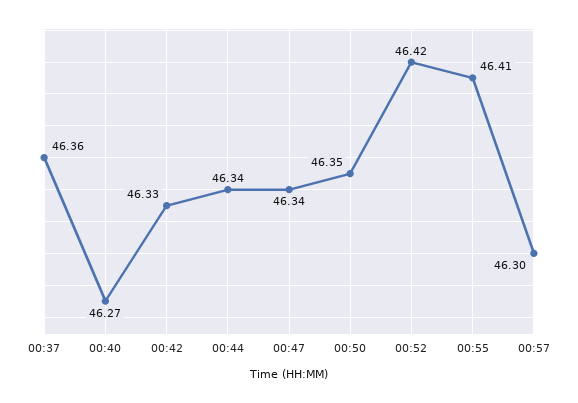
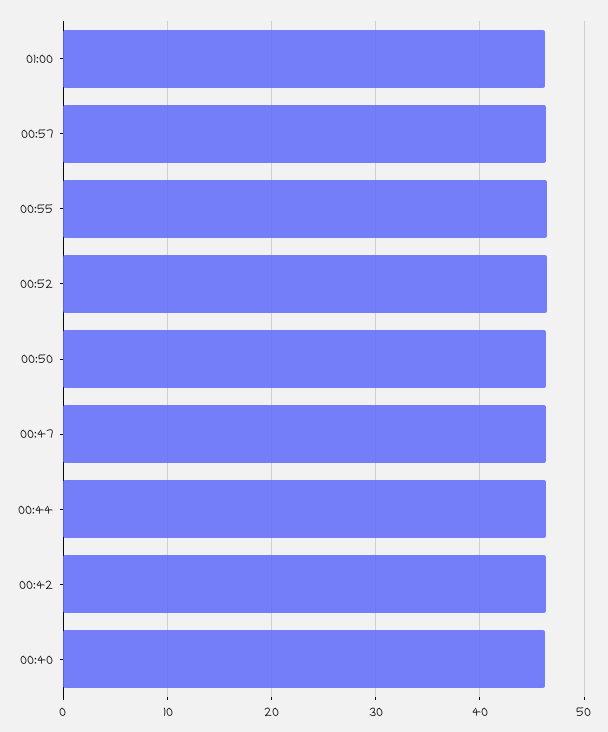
00:37: 46.36 -> none
01:00: none -> 46

